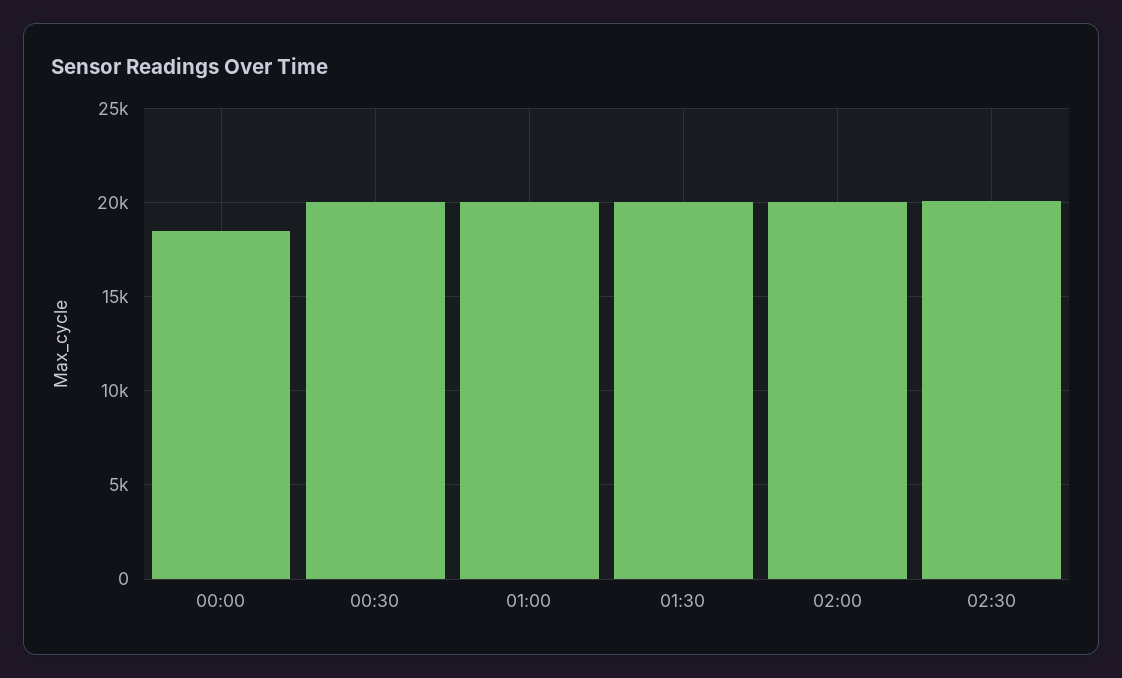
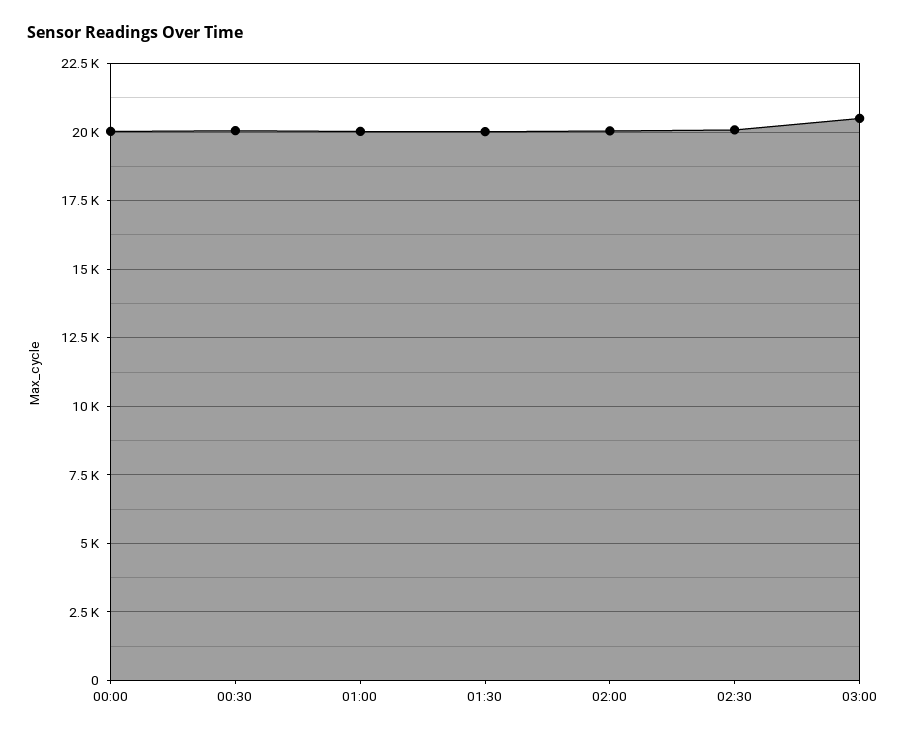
00:00: 18500 -> 20000
03:00: none -> 20500

